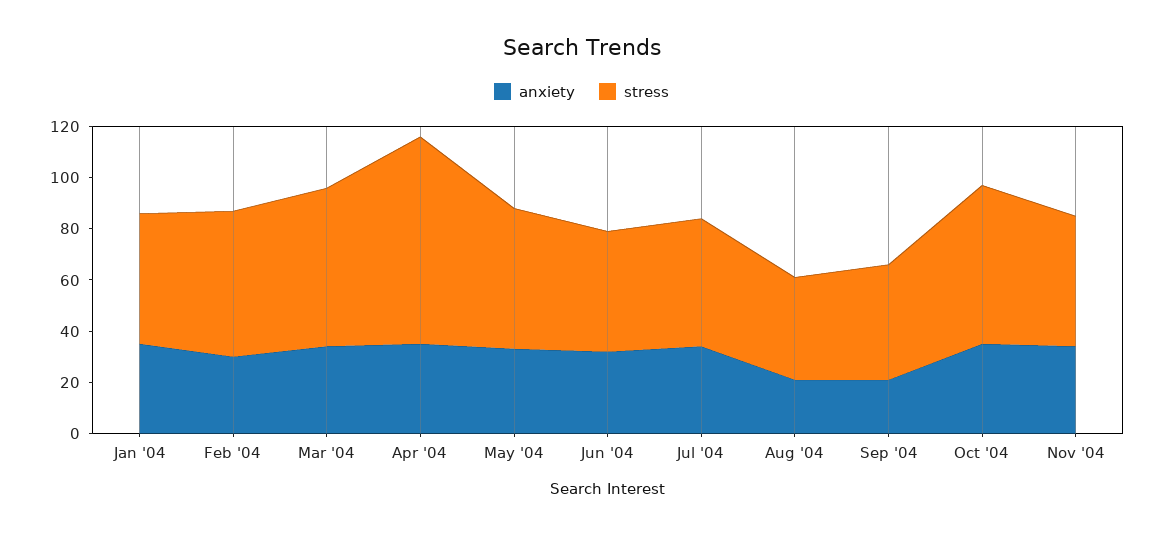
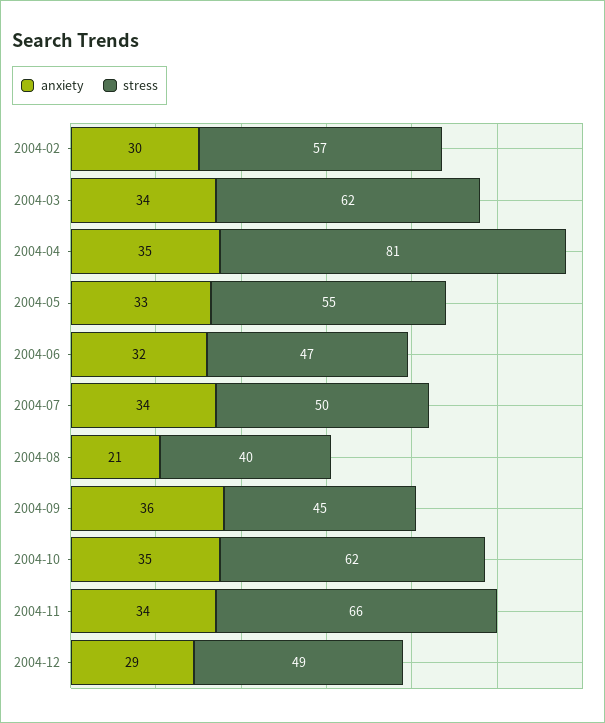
anxiety, Jan '04: 35 -> none
stress, Jan '04: 50 -> none
anxiety, Sep '04: 20 -> 36
stress, Nov '04: 50 -> 66
anxiety, 2004-12: none -> 29
stress, 2004-12: none -> 49

